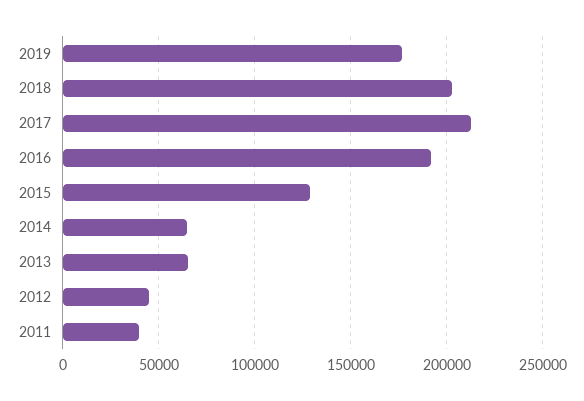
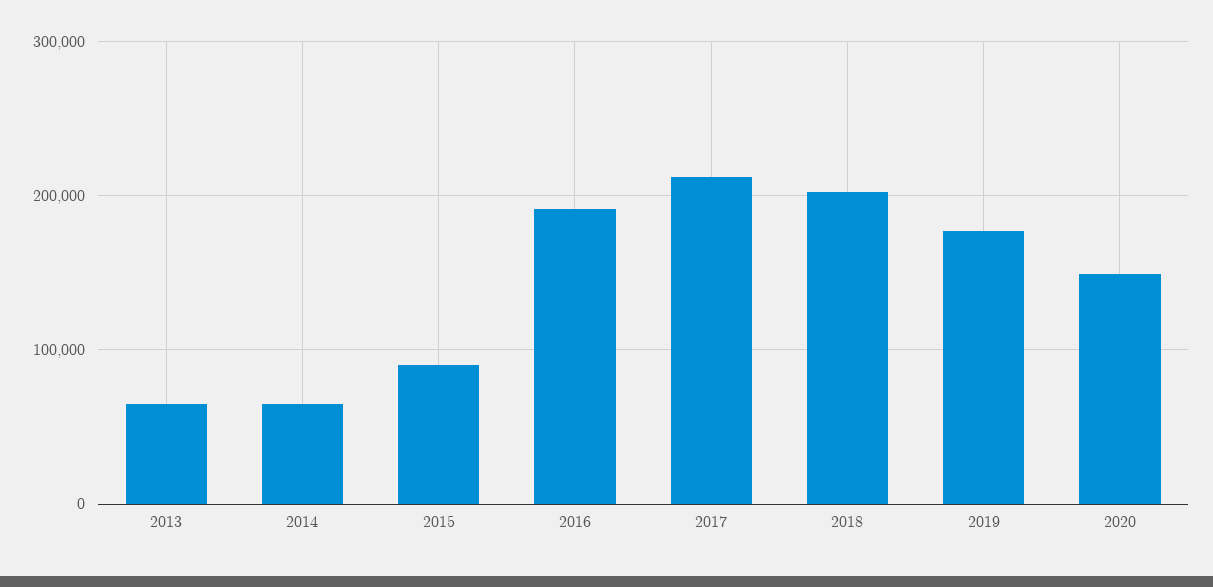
2015: 130000 -> 90000
2012: 45000 -> none
2011: 40000 -> none
2020: none -> 150000

